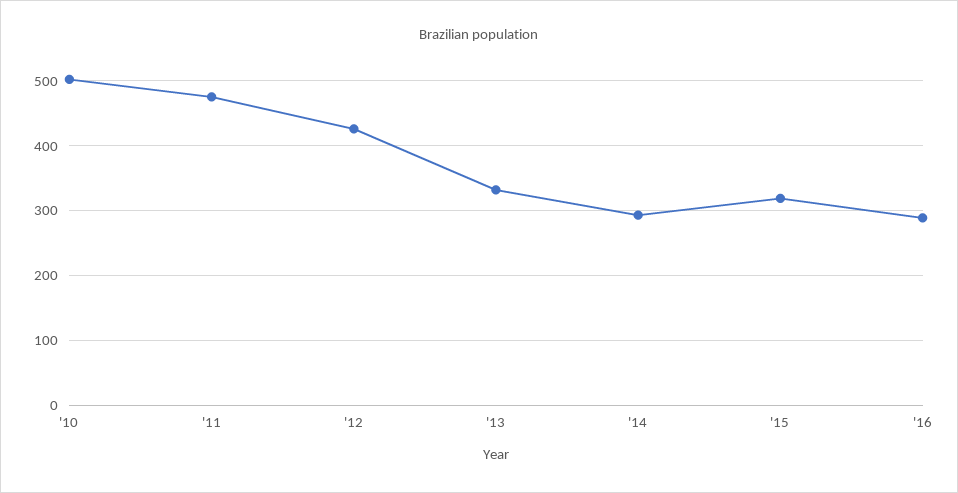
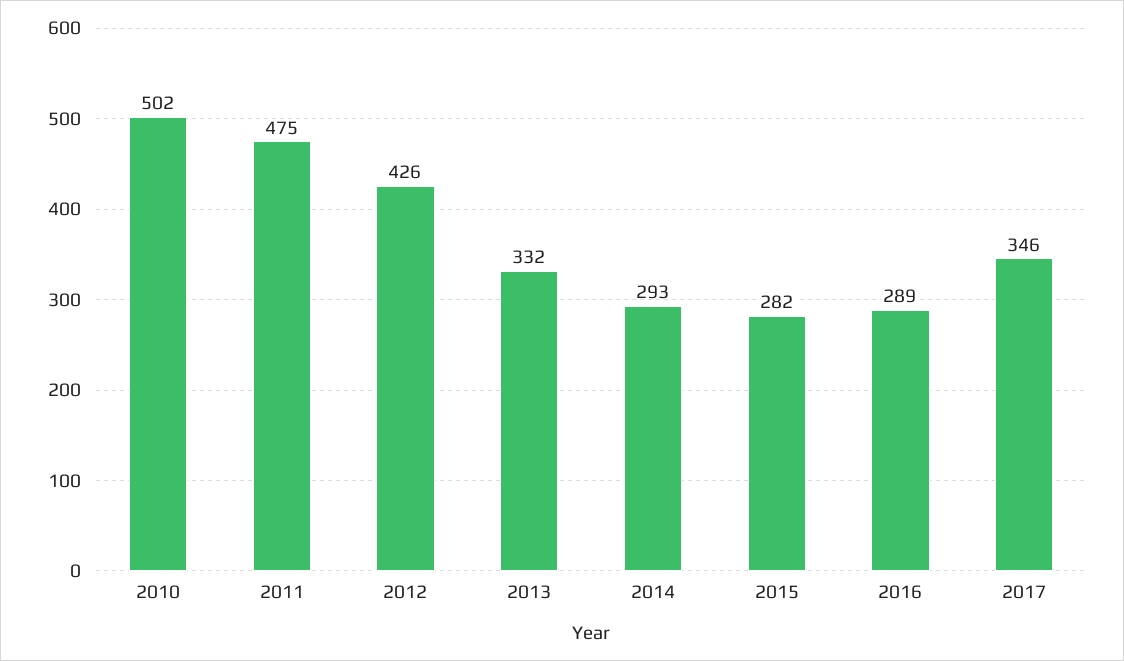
'15: 320 -> 282
2017: none -> 346

